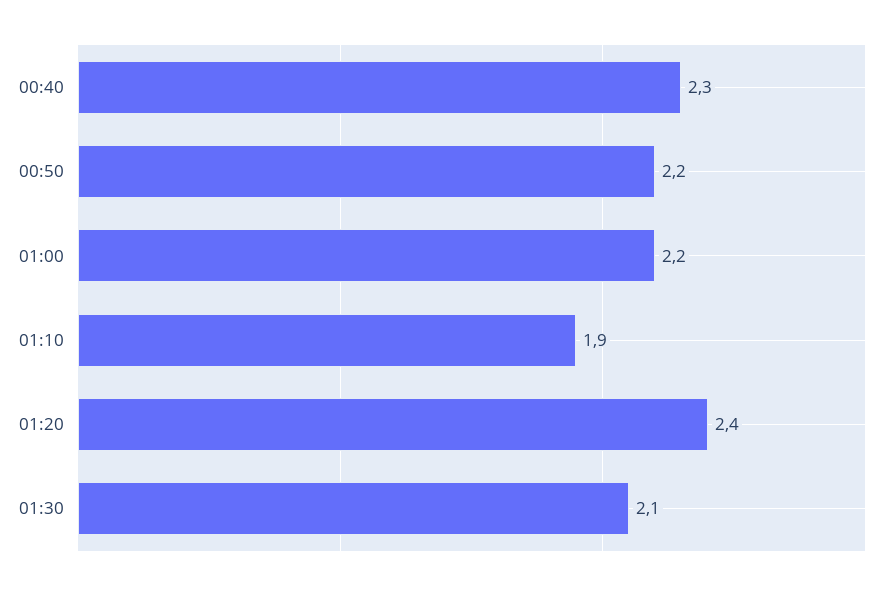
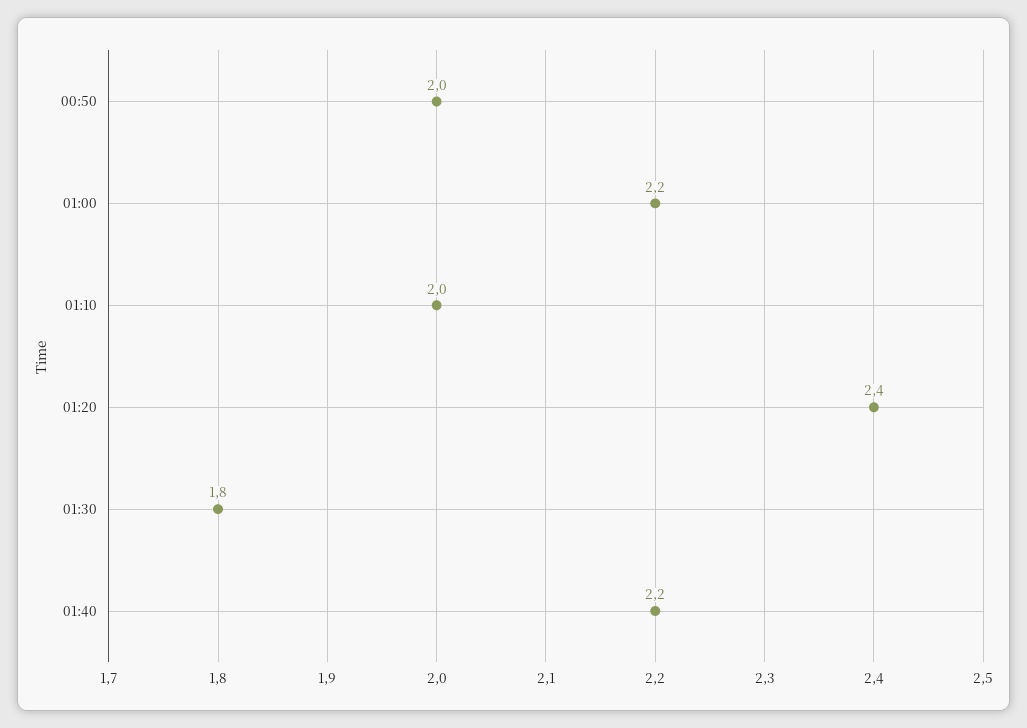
00:40: 2.3 -> none
00:50: 2.2 -> 2
01:10: 1.9 -> 2
01:30: 2.1 -> 1.8
01:40: none -> 2.2

